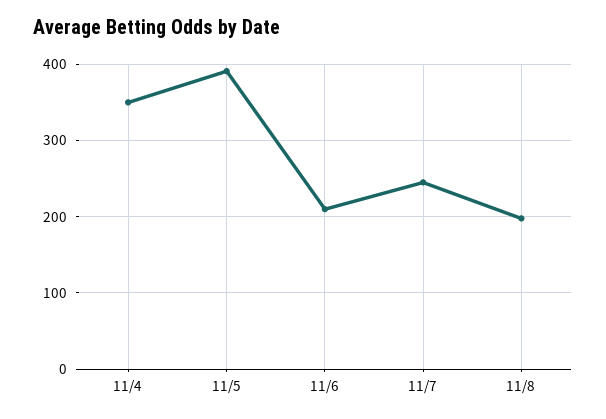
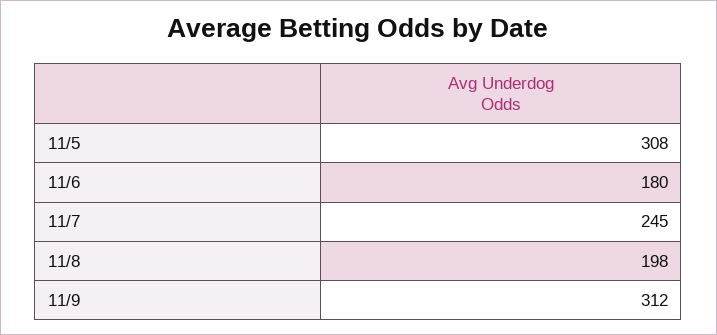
11/4: 350 -> none
11/5: 390 -> 308
11/6: 210 -> 180
11/9: none -> 312

